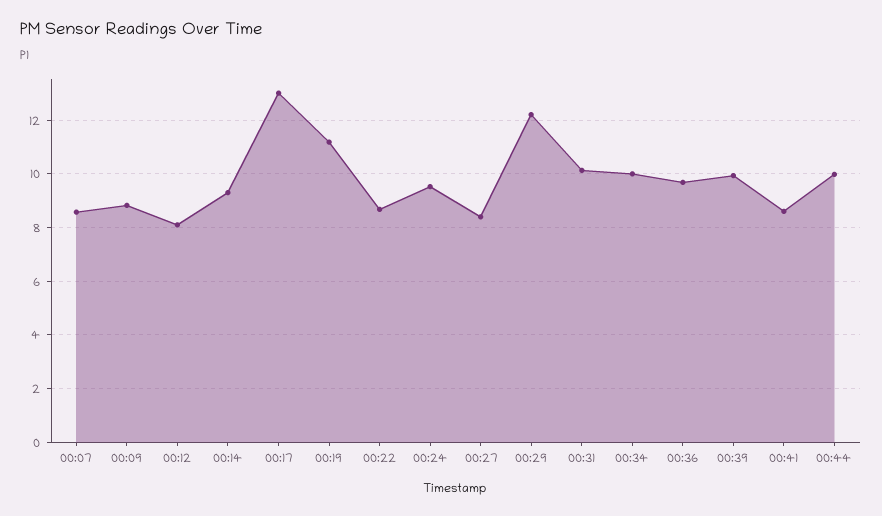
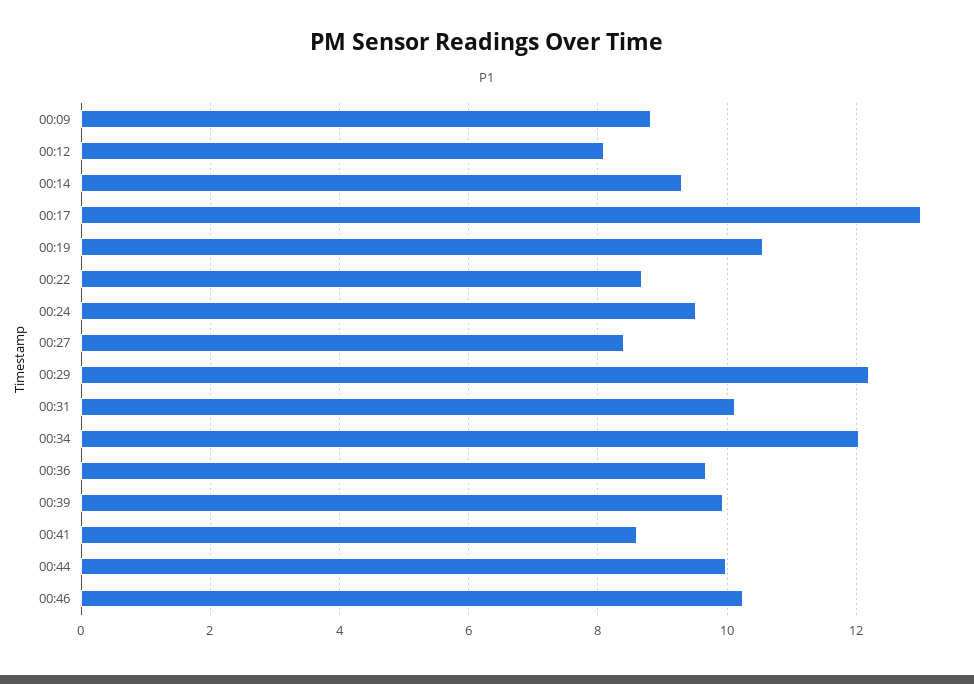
00:07: 8.5 -> none
00:19: 11.25 -> 10.6
00:34: 10 -> 12
00:46: none -> 10.2

